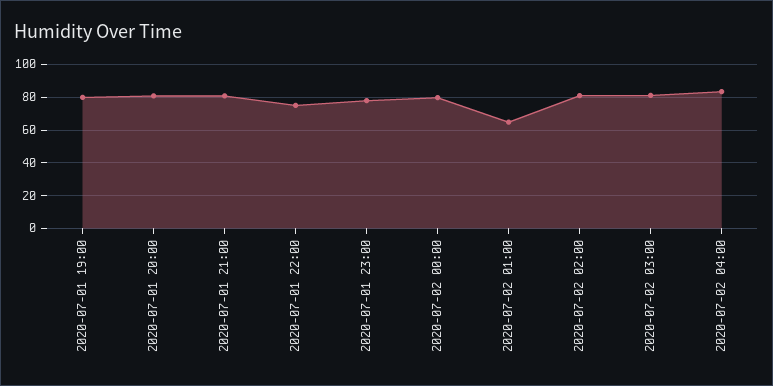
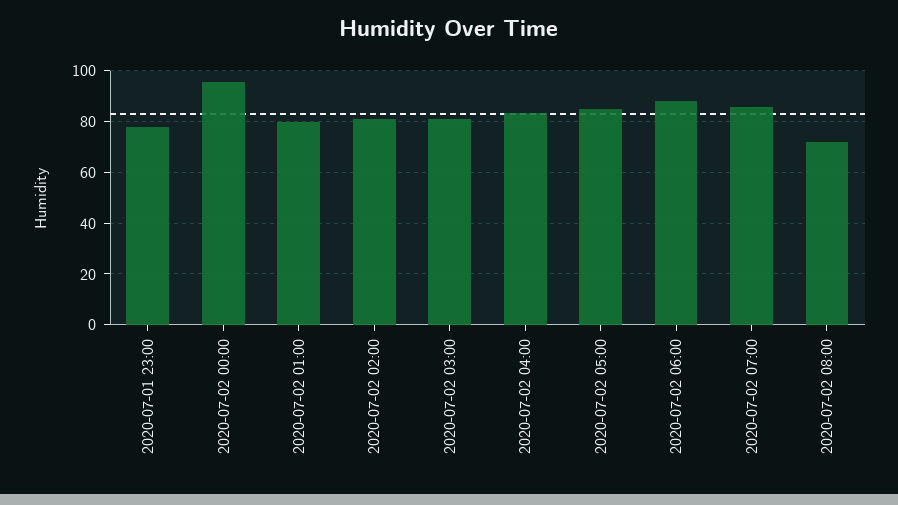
2020-07-01 19:00: 80 -> none
2020-07-01 20:00: 80 -> none
2020-07-01 21:00: 80 -> none
2020-07-01 22:00: 75 -> none
2020-07-02 00:00: 80 -> 95
2020-07-02 01:00: 65 -> 80
2020-07-02 05:00: none -> 85
2020-07-02 06:00: none -> 87.5
2020-07-02 07:00: none -> 85
2020-07-02 08:00: none -> 72.5

